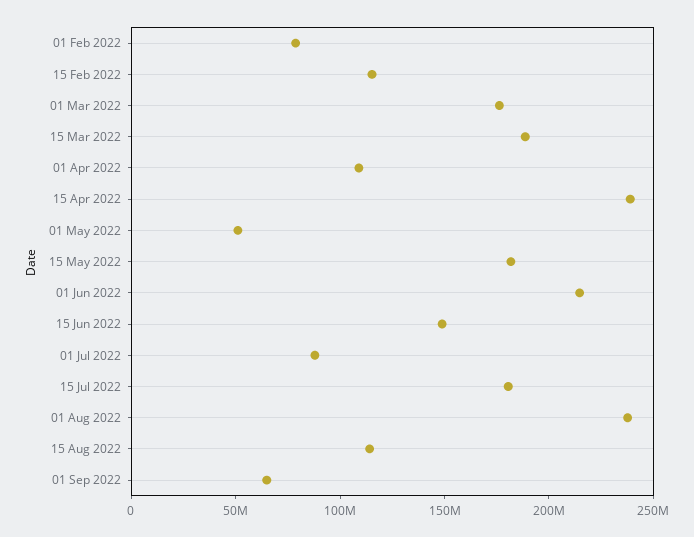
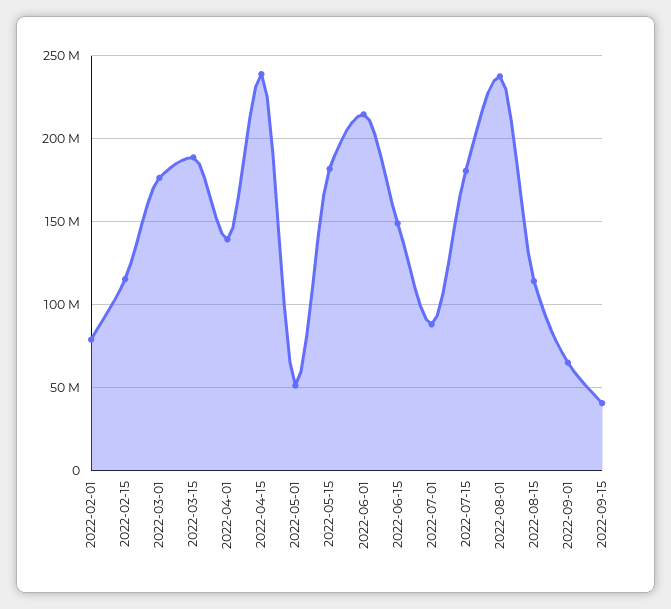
01 Apr 2022: 110000000 -> 140000000
2022-09-15: none -> 40000000

